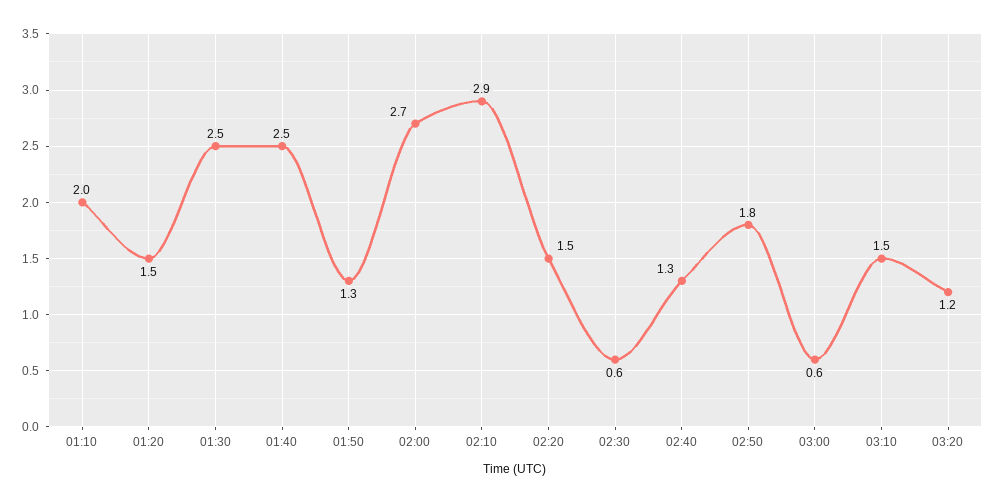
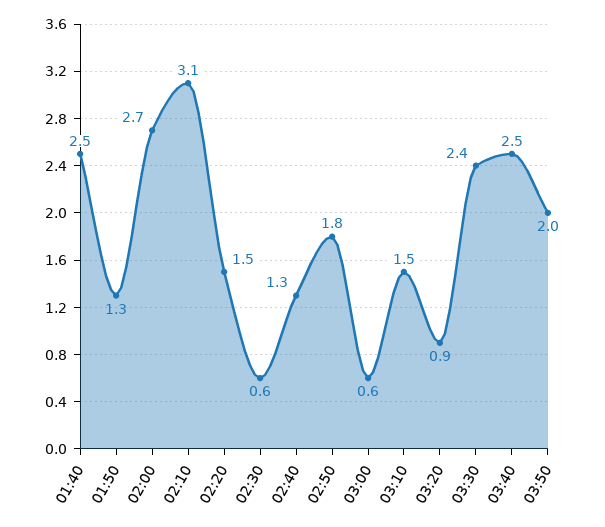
01:10: 2 -> none
01:20: 1.5 -> none
01:30: 2.5 -> none
02:10: 2.9 -> 3.1
03:20: 1.2 -> 0.9
03:30: none -> 2.4
03:40: none -> 2.5
03:50: none -> 2

